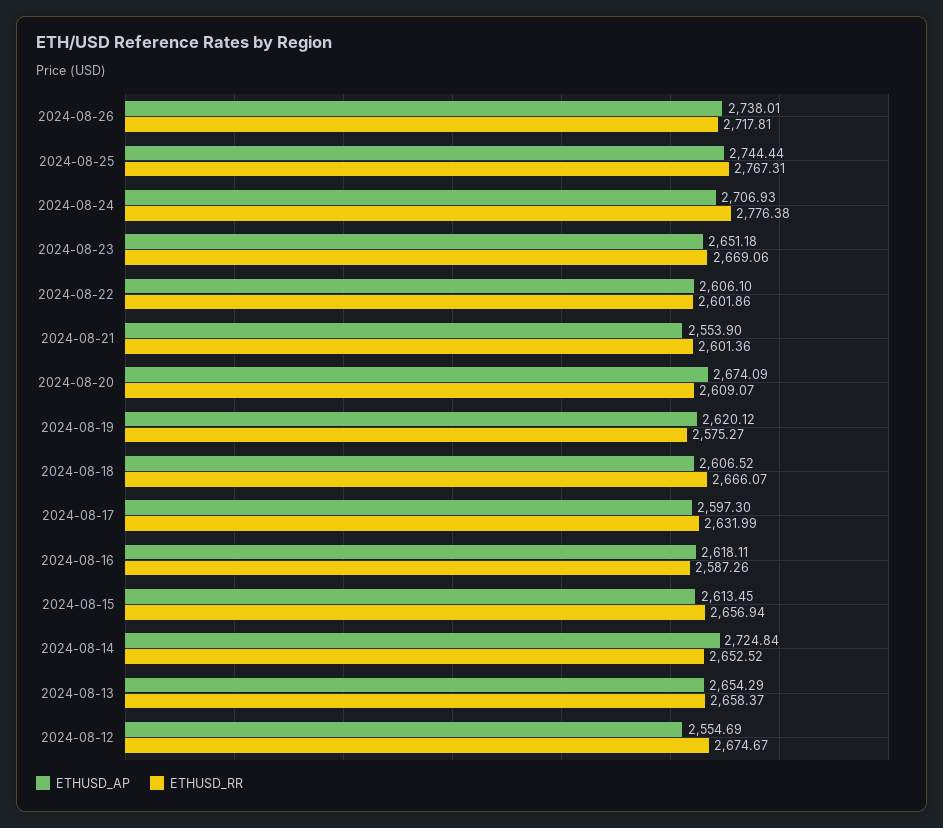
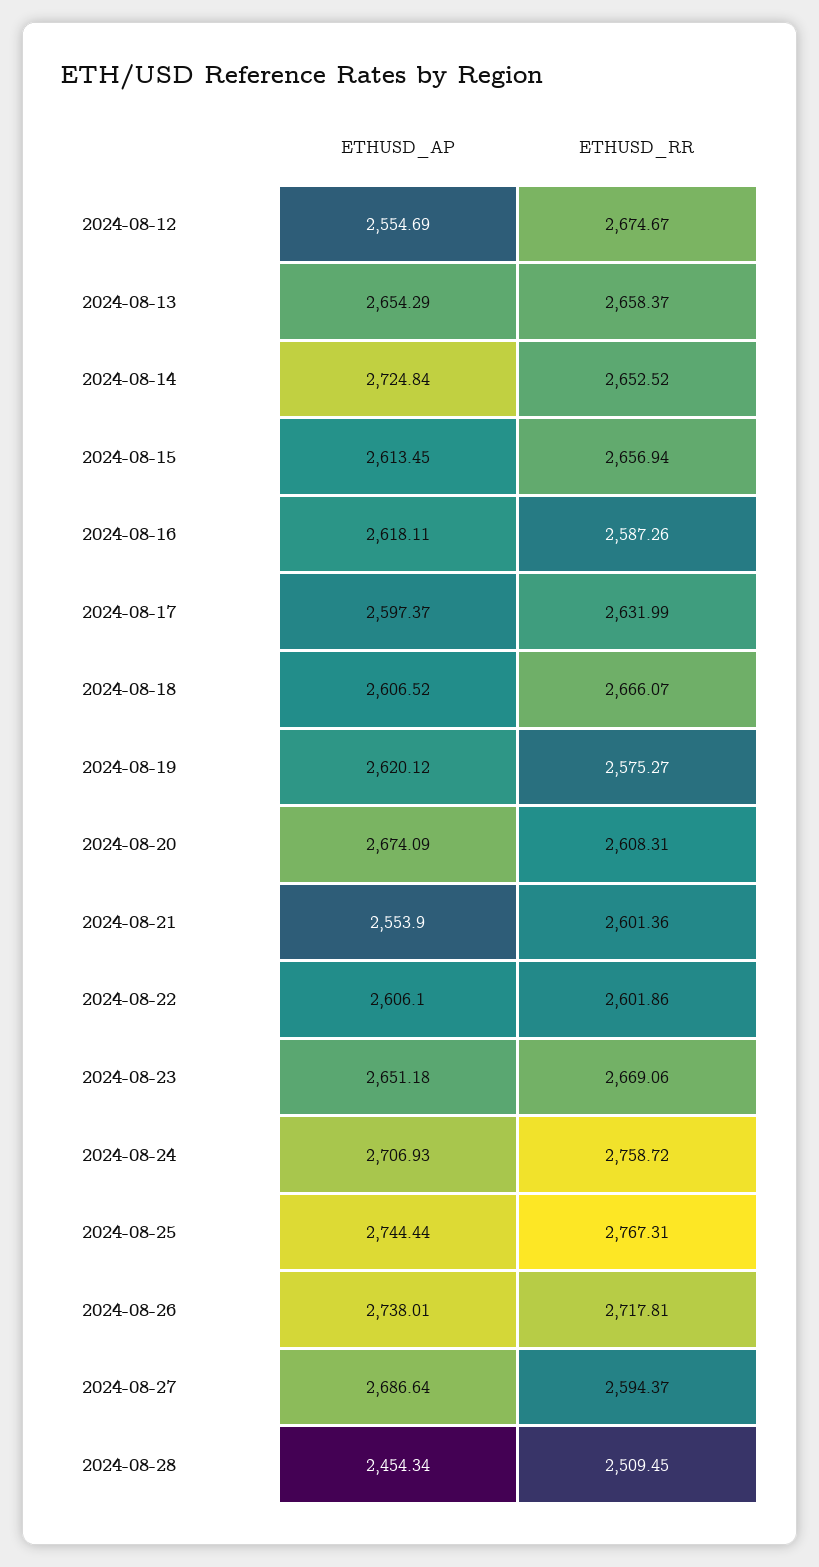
ETHUSD_RR, 2024-08-24: 2776.38 -> 2758.72
ETHUSD_RR, 2024-08-20: 2609.07 -> 2608.31
ETHUSD_AP, 2024-08-17: 2597.3 -> 2597.37
ETHUSD_AP, 2024-08-27: none -> 2686.64
ETHUSD_RR, 2024-08-27: none -> 2594.37
ETHUSD_AP, 2024-08-28: none -> 2454.34
ETHUSD_RR, 2024-08-28: none -> 2509.45

